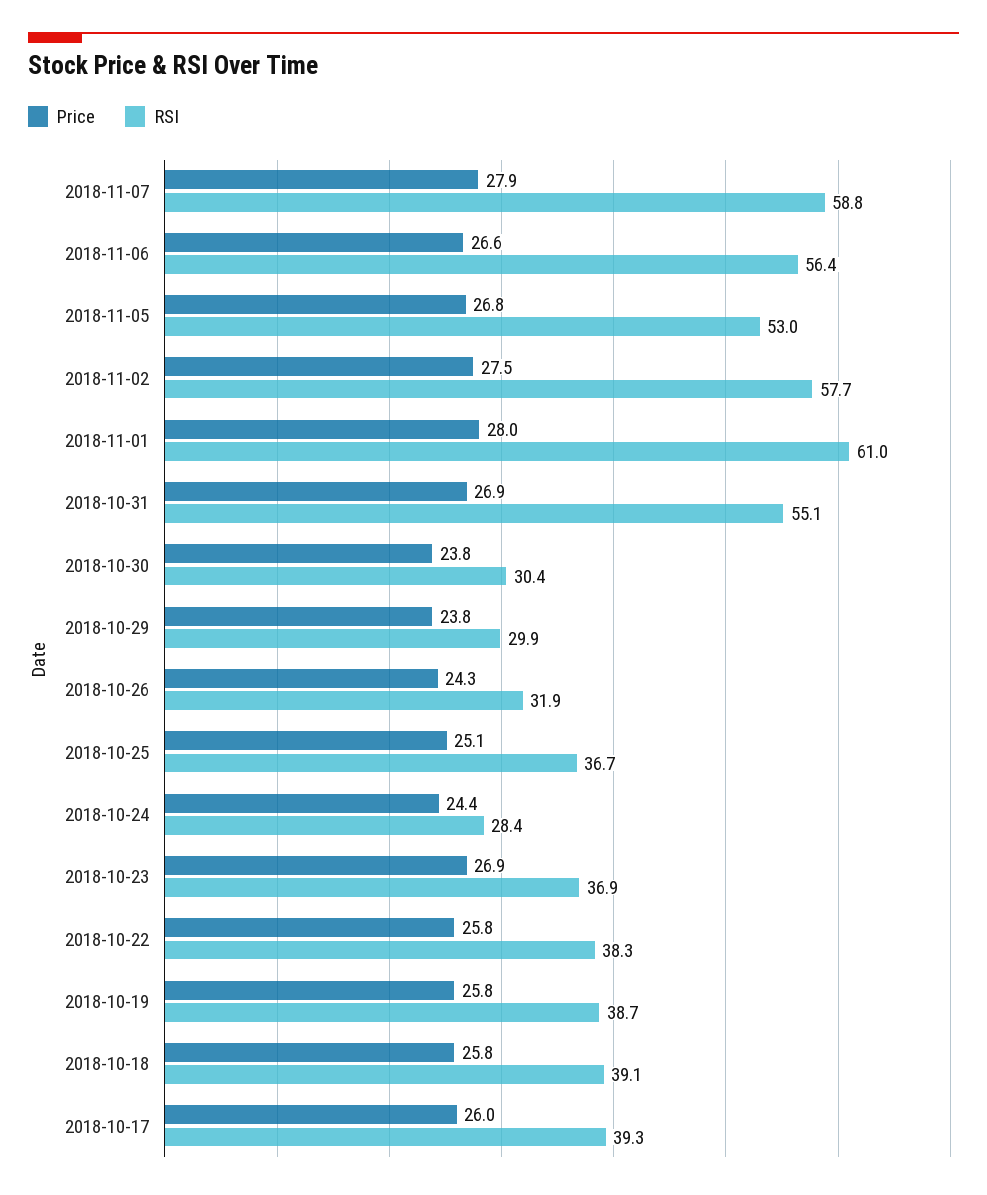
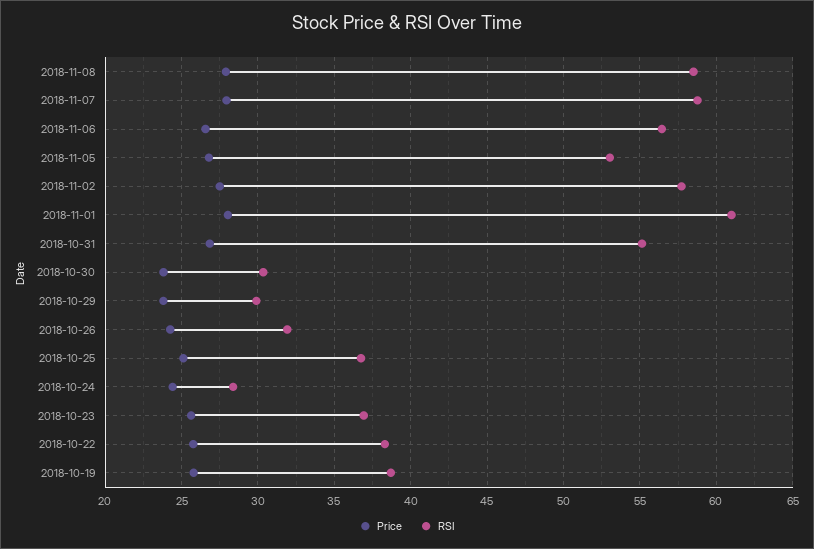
Price, 2018-10-23: 26.9 -> 25.5
Price, 2018-10-18: 25.8 -> none
RSI, 2018-10-18: 39.1 -> none
Price, 2018-10-17: 26 -> none
RSI, 2018-10-17: 39.3 -> none
Price, 2018-11-08: none -> 28
RSI, 2018-11-08: none -> 58.5

